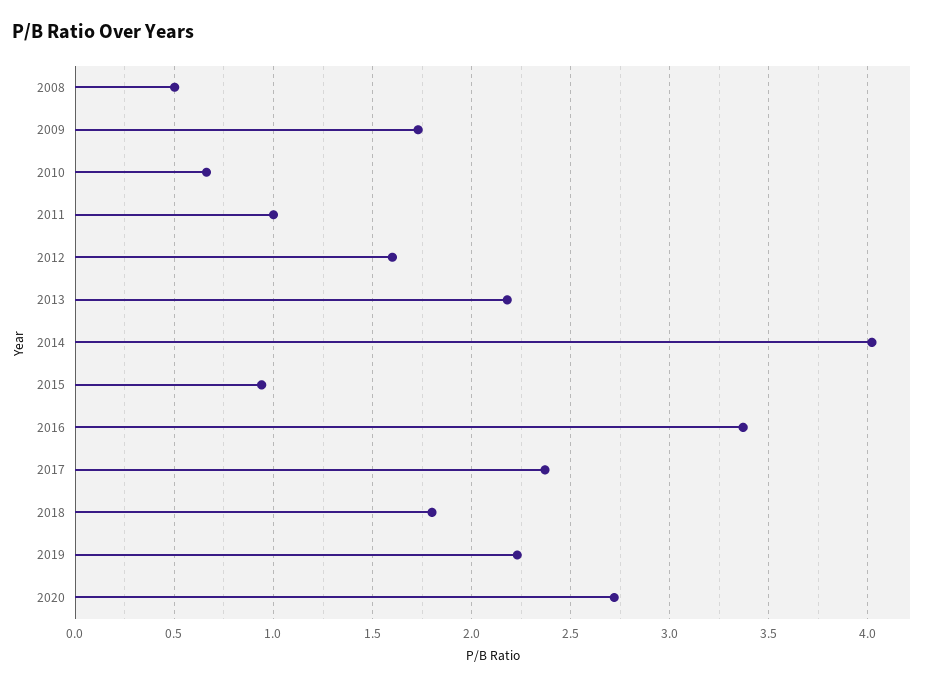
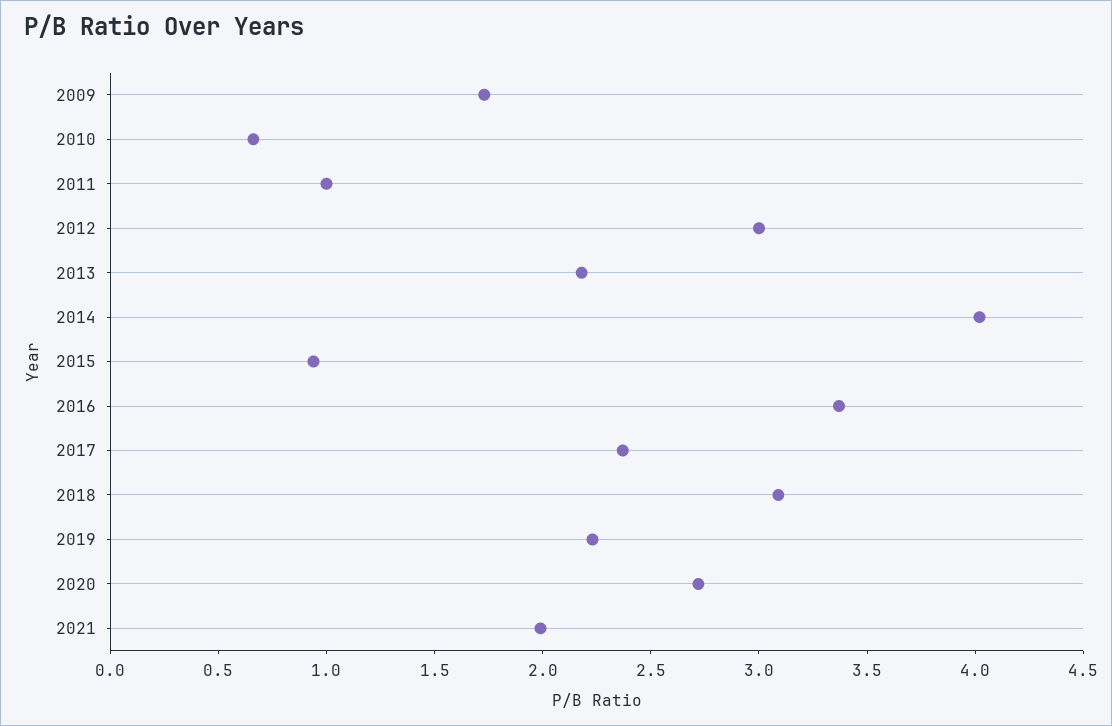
2008: 0.5 -> none
2012: 1.6 -> 3
2018: 1.8 -> 3.1
2021: none -> 2

